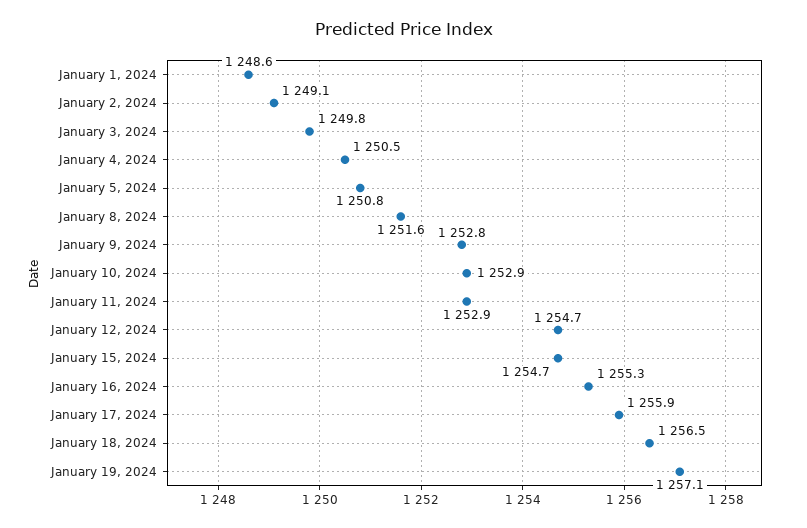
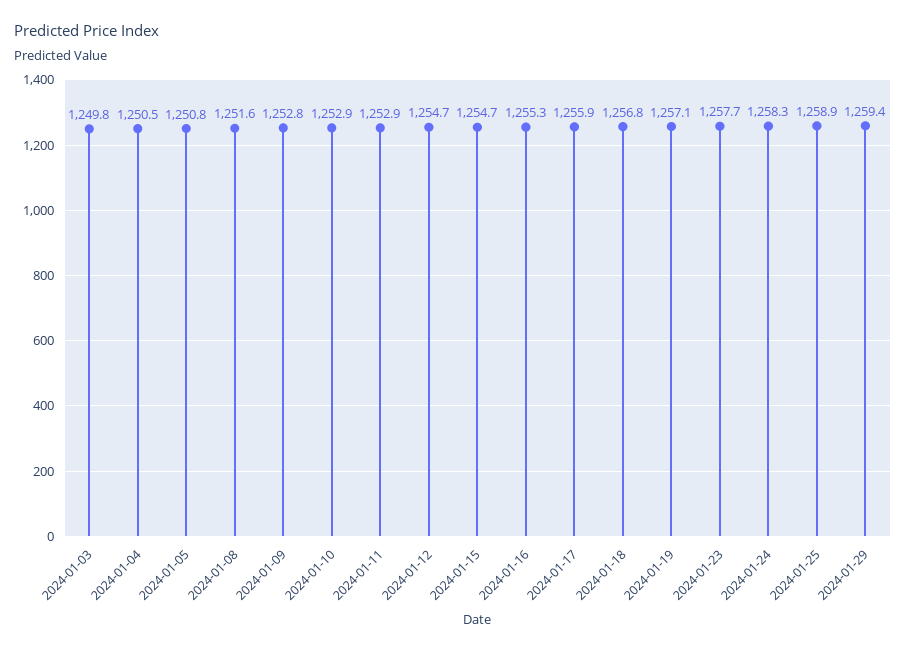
January 1, 2024: 1248.6 -> none
January 2, 2024: 1249.1 -> none
January 18, 2024: 1256.5 -> 1256.8
2024-01-23: none -> 1257.7
2024-01-24: none -> 1258.3
2024-01-25: none -> 1258.9
2024-01-29: none -> 1259.4

